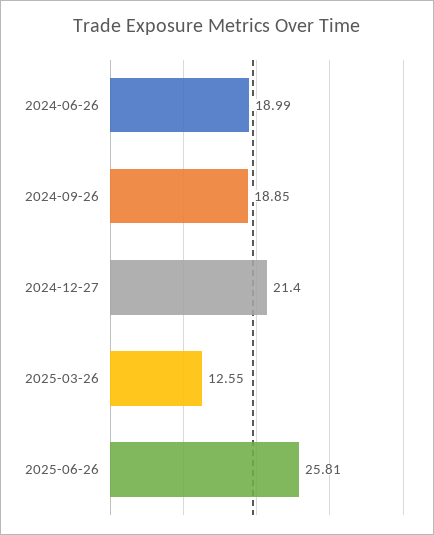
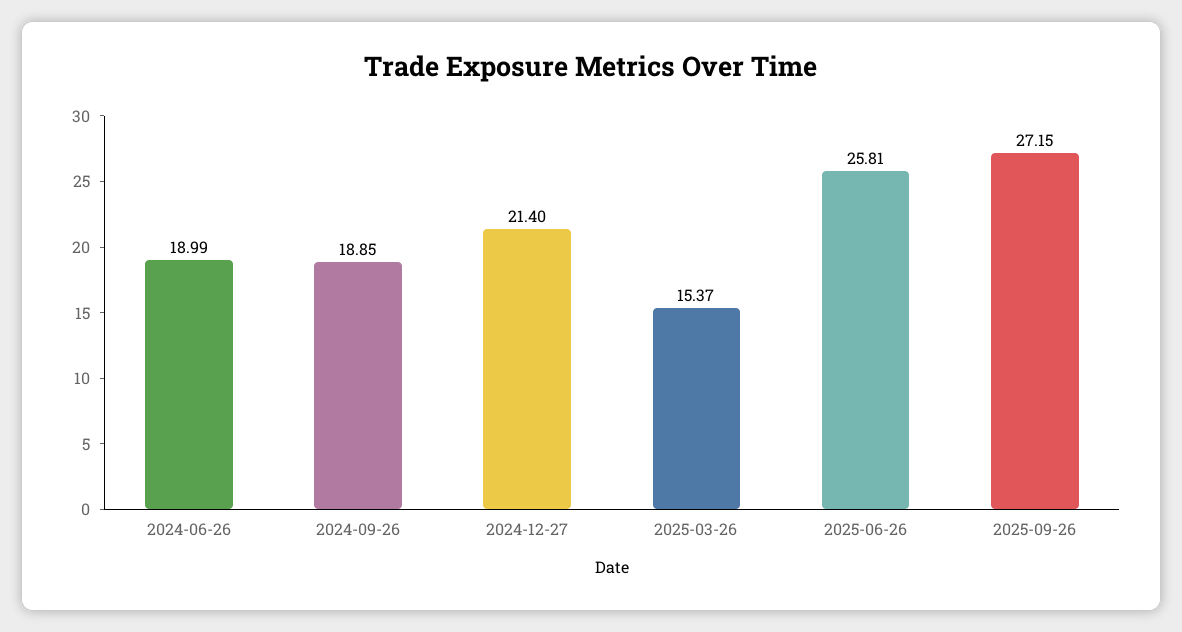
2025-03-26: 12.55 -> 15.37
2025-09-26: none -> 27.15

